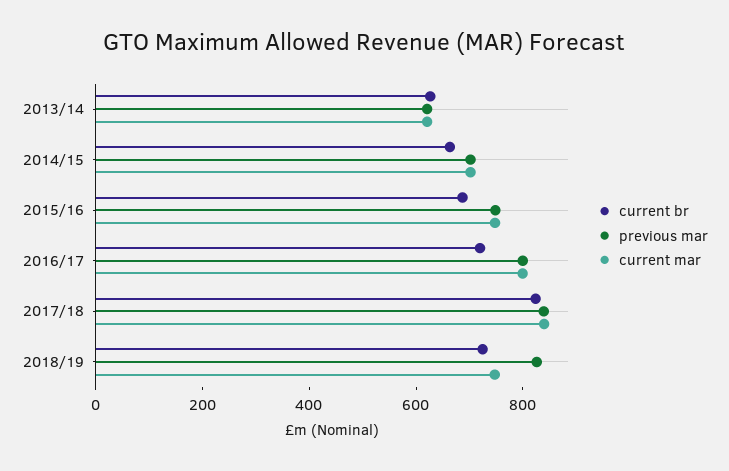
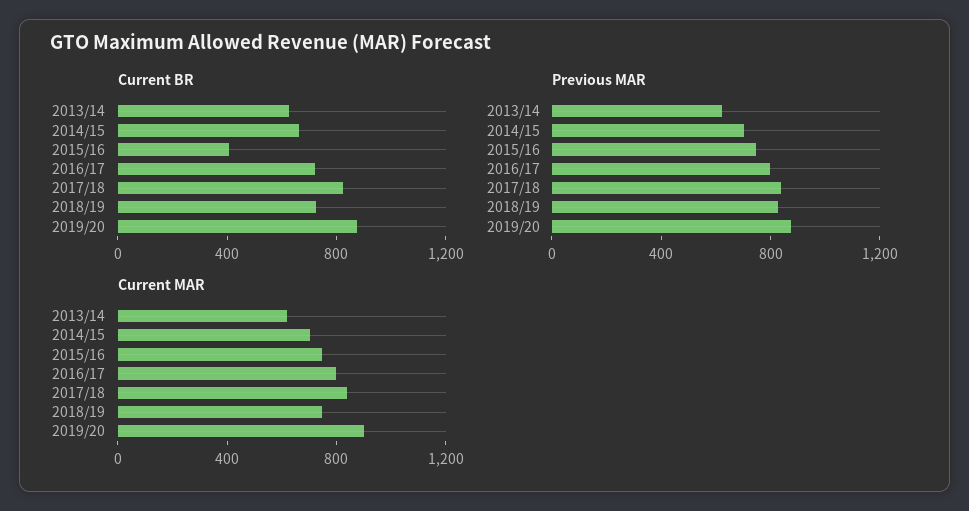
current br, 2015/16: 700 -> 400
current br, 2019/20: none -> 900
previous mar, 2019/20: none -> 900
current mar, 2019/20: none -> 900

